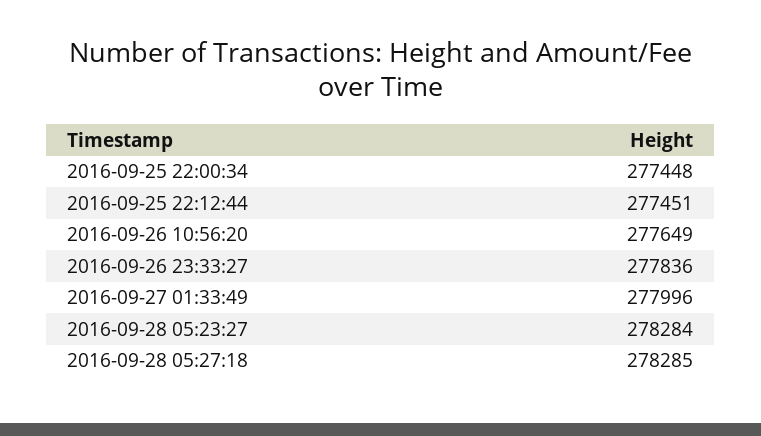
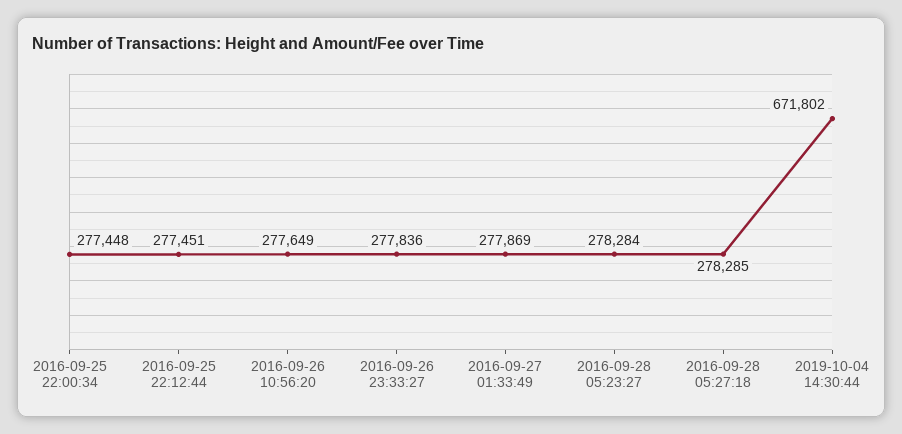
2016-09-27 01:33:49: 277996 -> 277869
2019-10-04 14:30:44: none -> 671802

